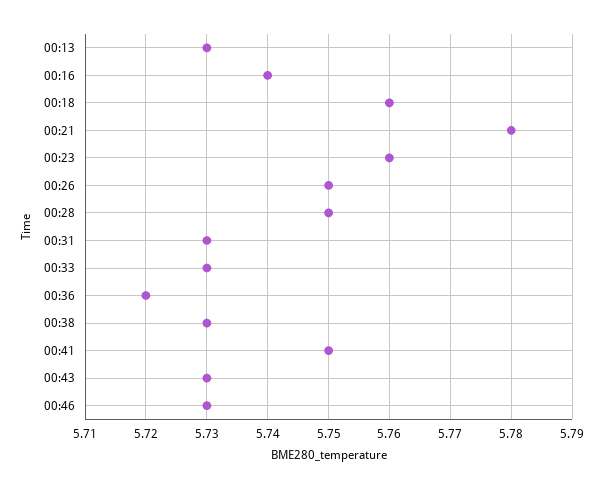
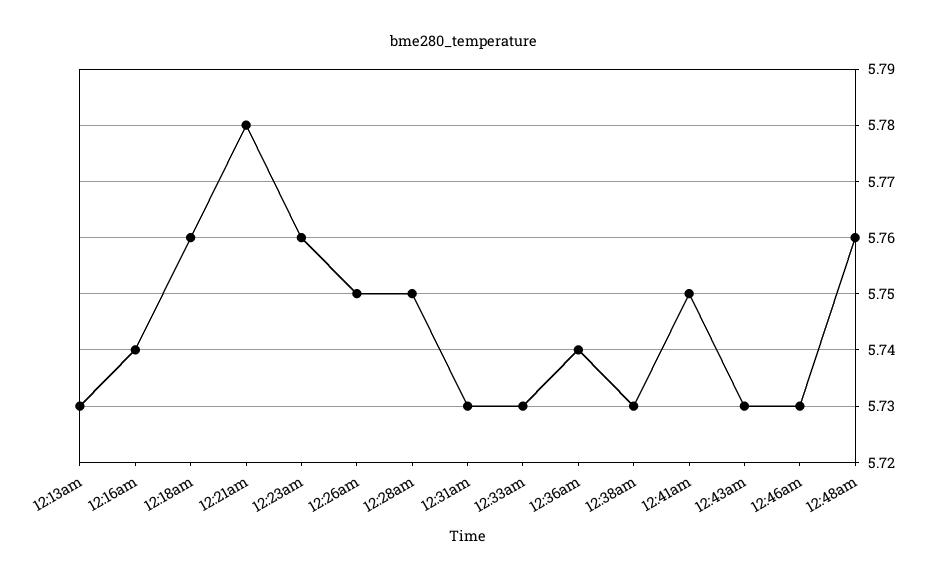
00:36: 5.72 -> 5.74
12:48am: none -> 5.76

